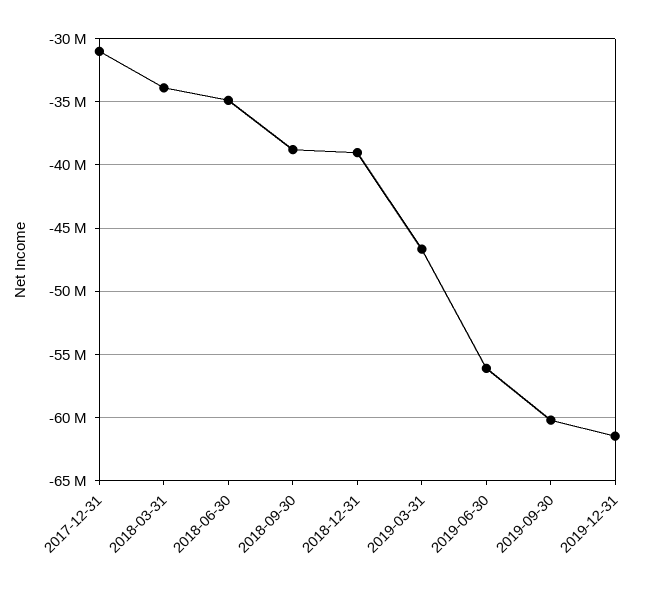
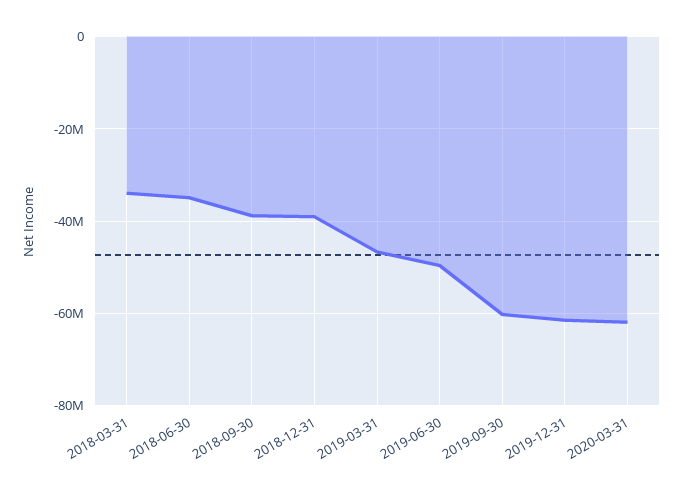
2017-12-31: -31000000 -> none
2019-06-30: -56000000 -> -50000000
2020-03-31: none -> -62000000

